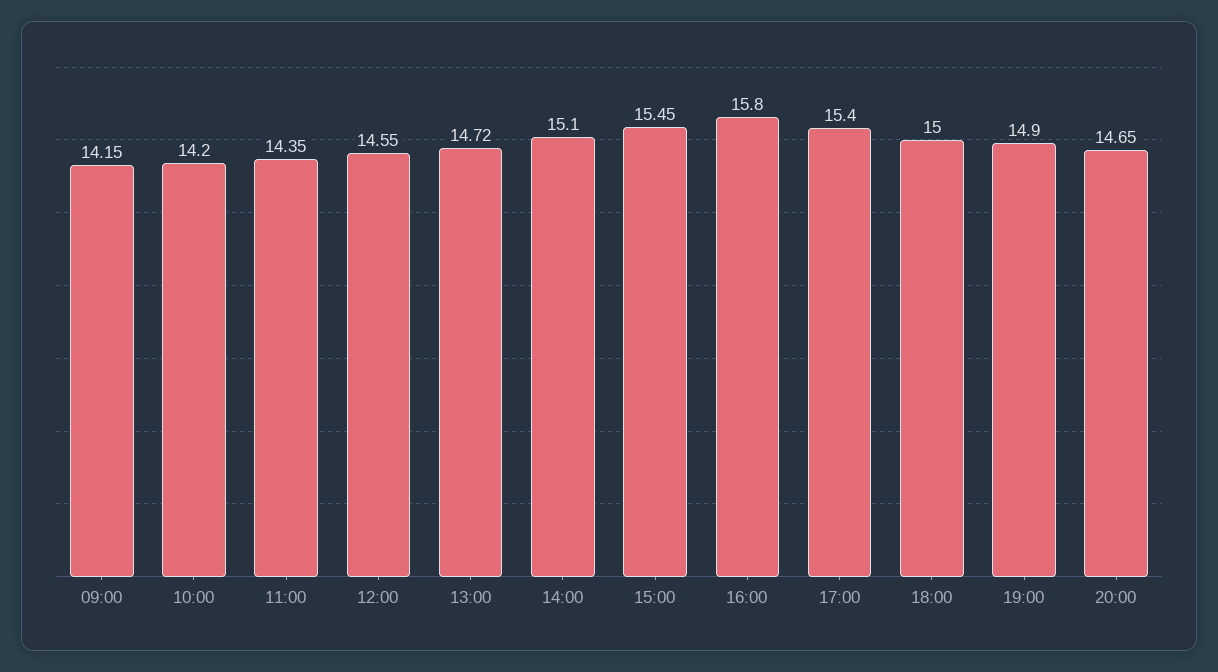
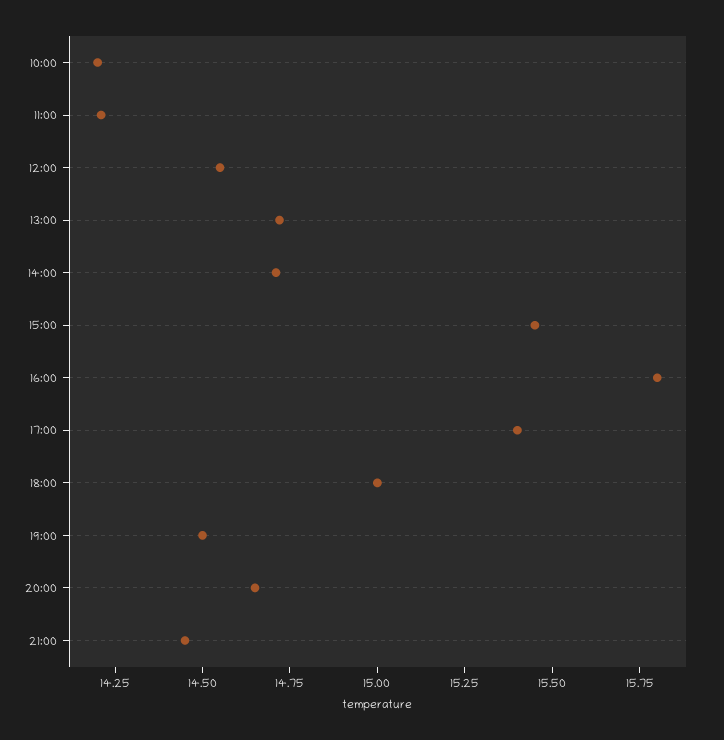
09:00: 14.15 -> none
11:00: 14.35 -> 14.2
14:00: 15.1 -> 14.7
19:00: 14.9 -> 14.5
21:00: none -> 14.45

